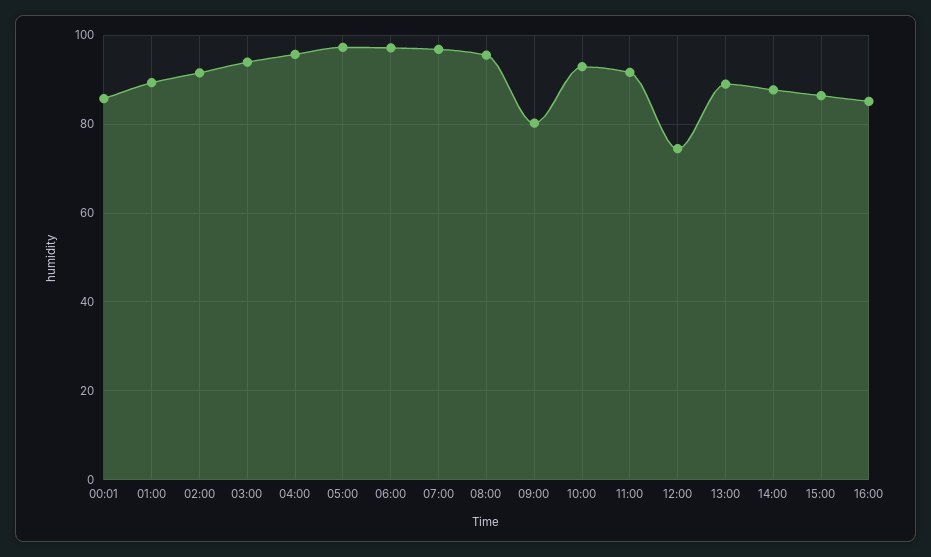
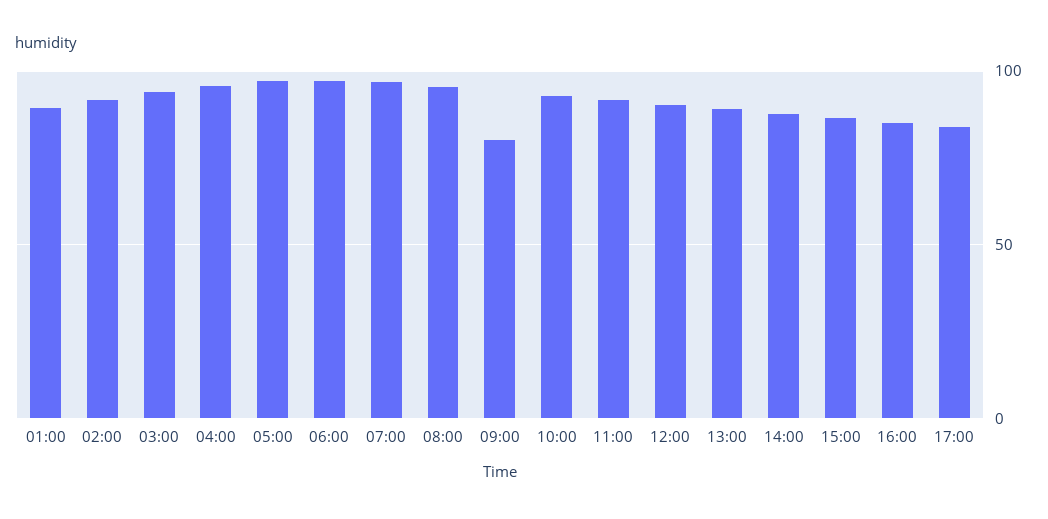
00:01: 86 -> none
12:00: 74 -> 90
17:00: none -> 85

